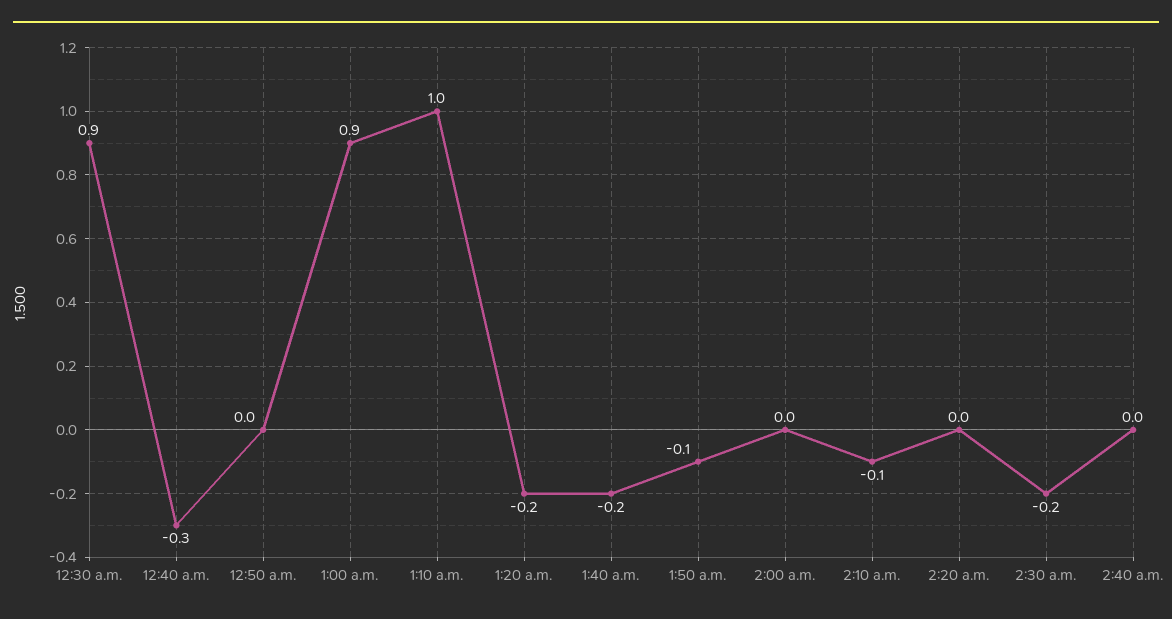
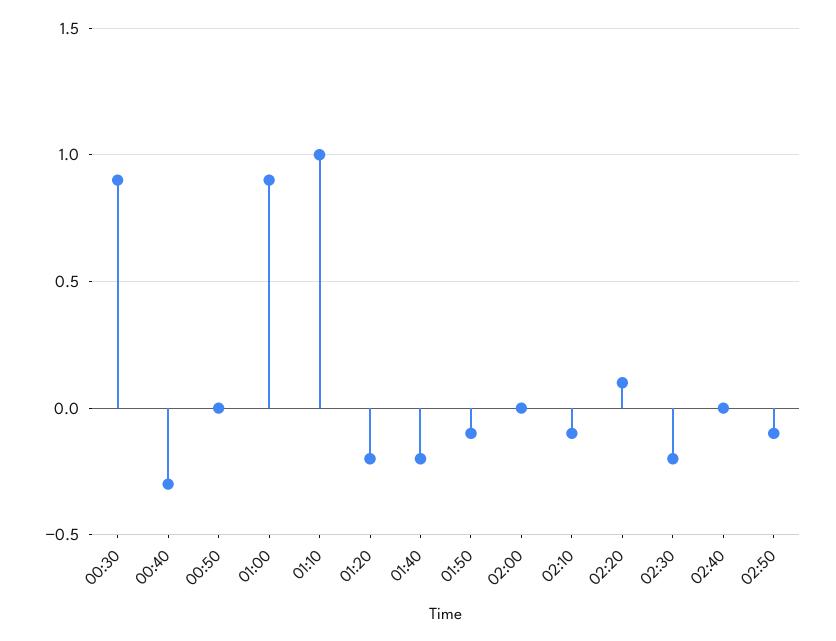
2:20 a.m.: 0 -> 0.1
02:50: none -> -0.1

